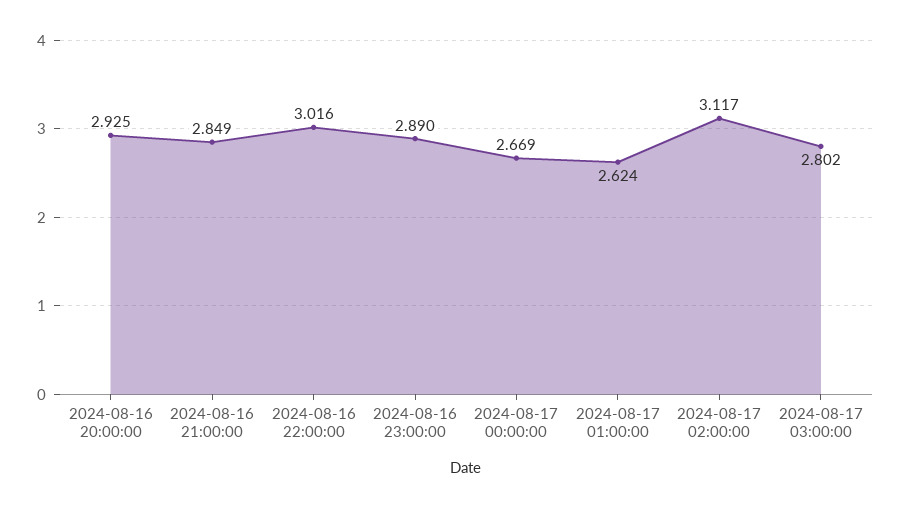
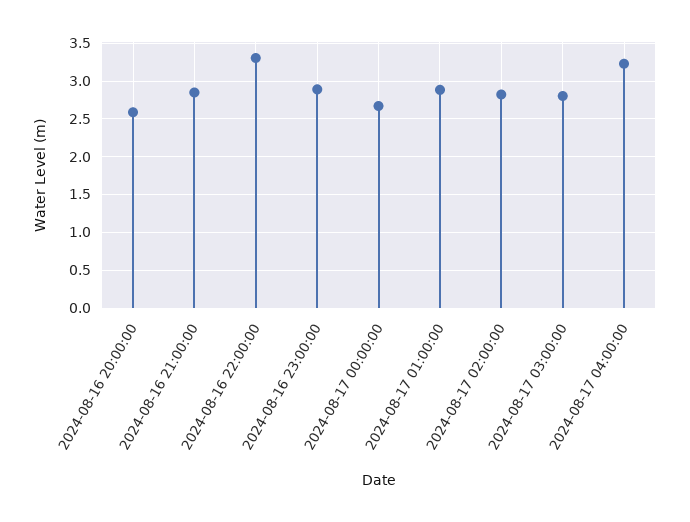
2024-08-16 20:00:00: 2.925 -> 2.6
2024-08-16 22:00:00: 3.016 -> 3.3
2024-08-17 01:00:00: 2.624 -> 2.9
2024-08-17 02:00:00: 3.117 -> 2.8
2024-08-17 04:00:00: none -> 3.2

